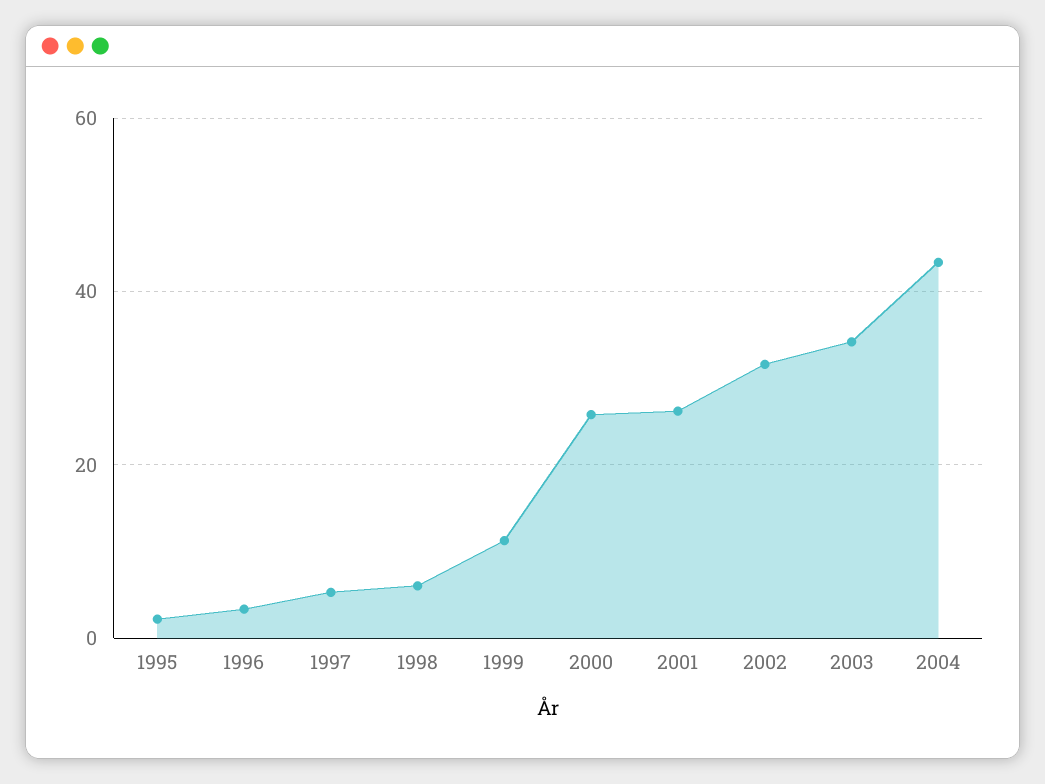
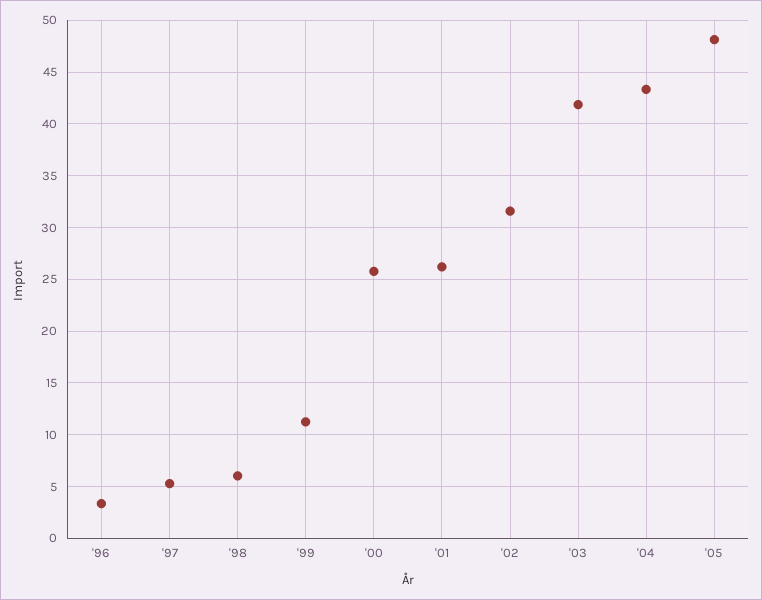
1995: 2 -> none
2003: 34 -> 42
'05: none -> 48

